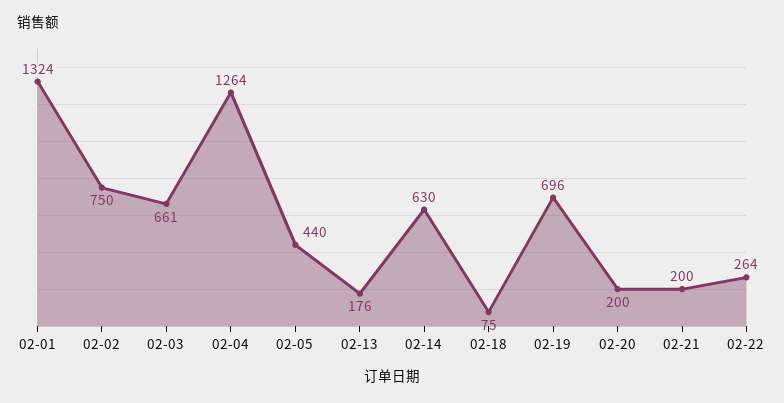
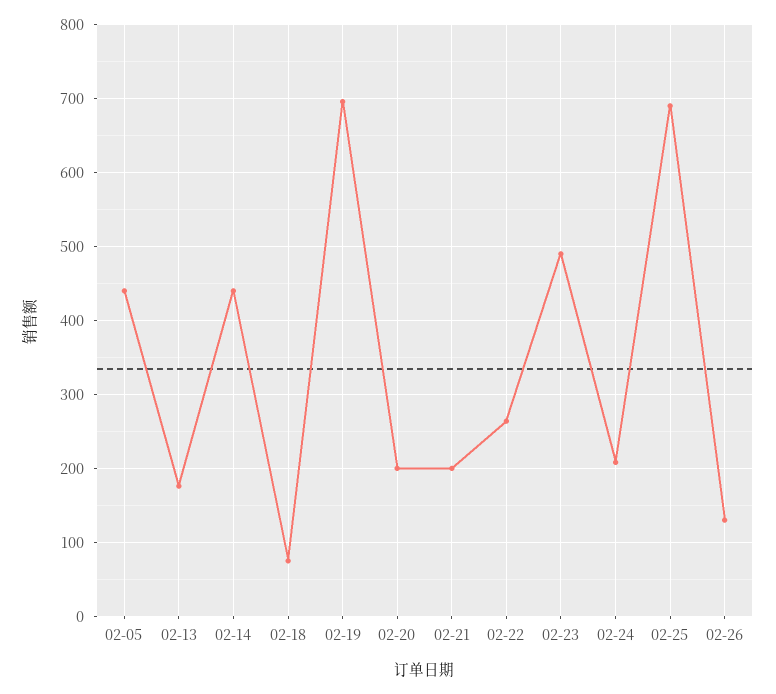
02-01: 1324 -> none
02-02: 750 -> none
02-03: 661 -> none
02-04: 1264 -> none
02-14: 630 -> 440
02-23: none -> 490
02-24: none -> 210
02-25: none -> 690
02-26: none -> 130

